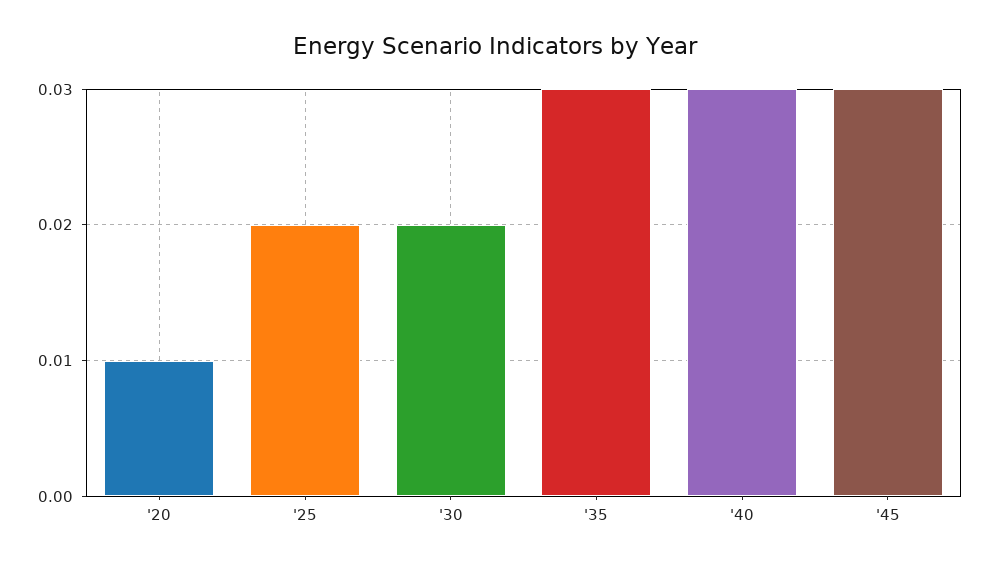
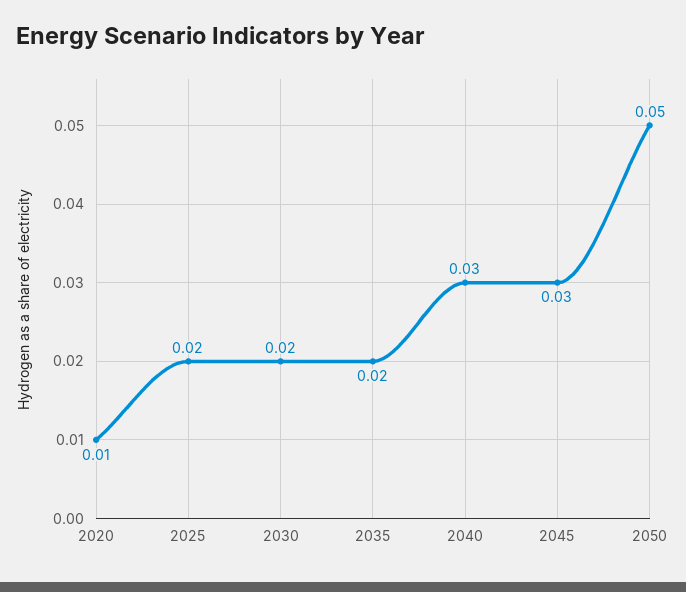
'35: 0.03 -> 0.02
2050: none -> 0.05

